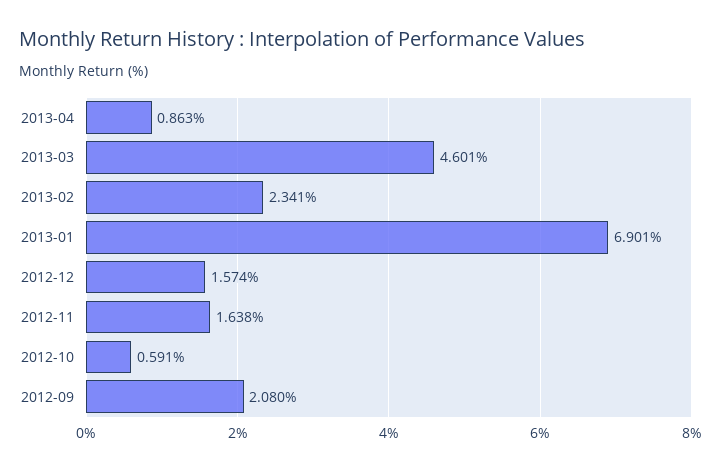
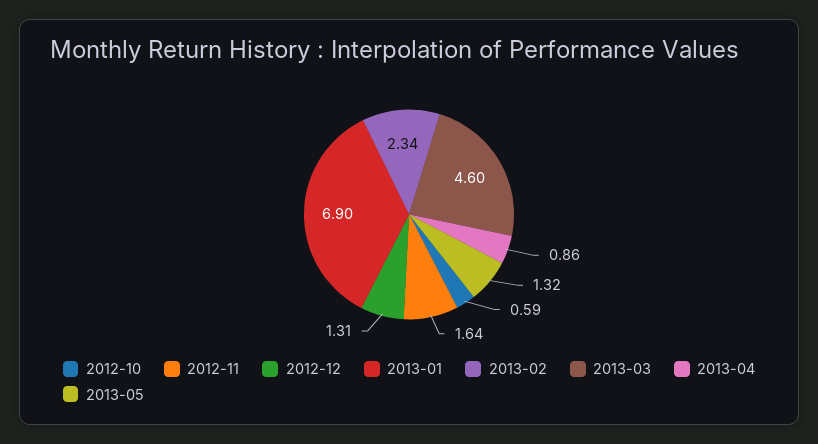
2012-12: 1.574 -> 1.31
2012-09: 2.08 -> none
2013-05: none -> 1.32

